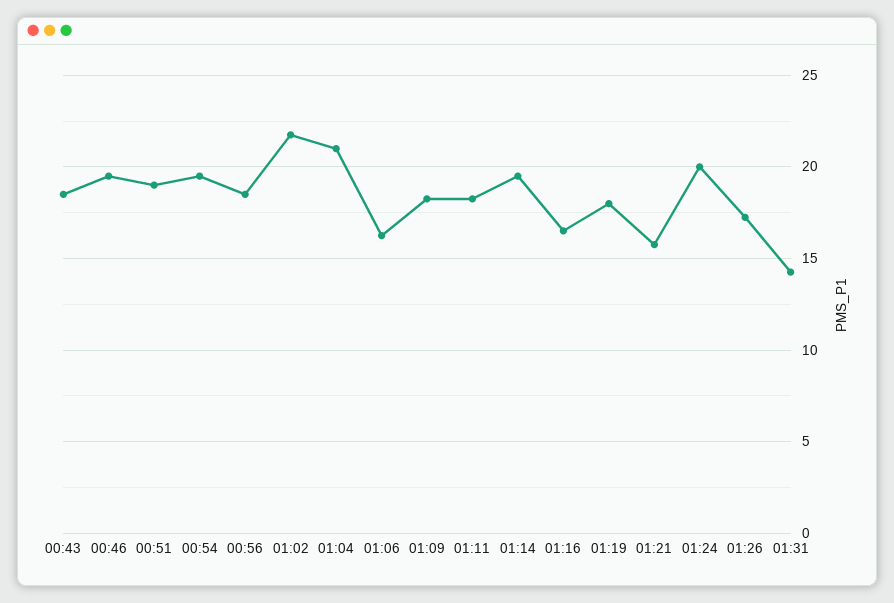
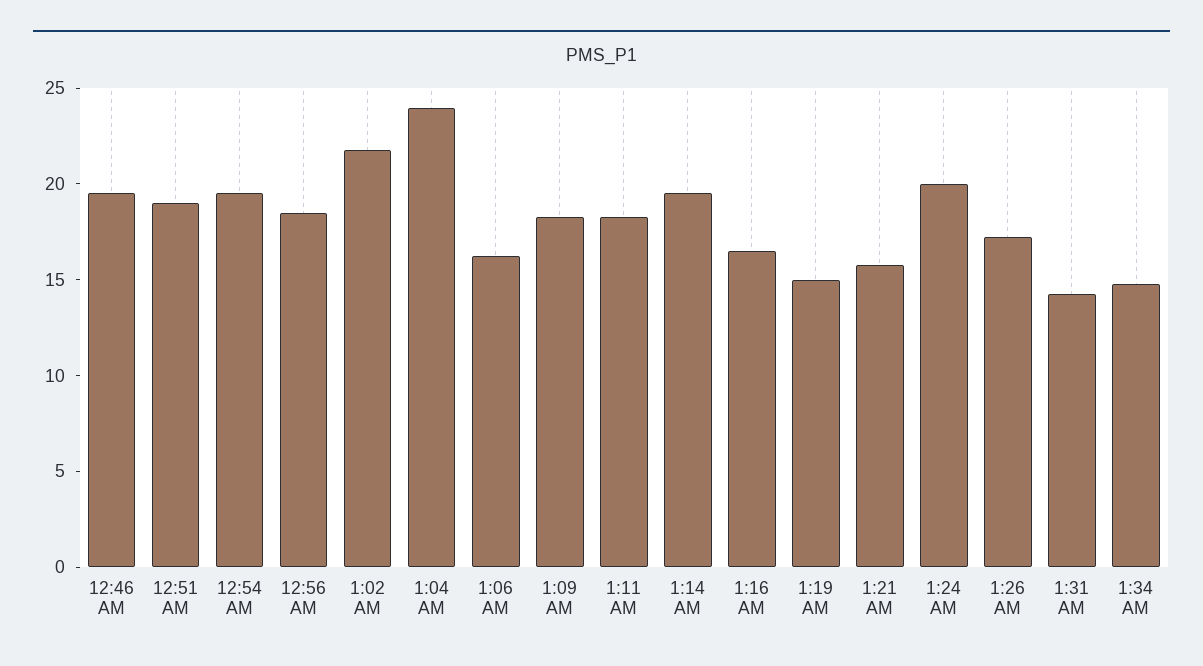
00:43: 18.5 -> none
01:04: 21 -> 24
01:19: 18 -> 15
1:34 AM: none -> 15

